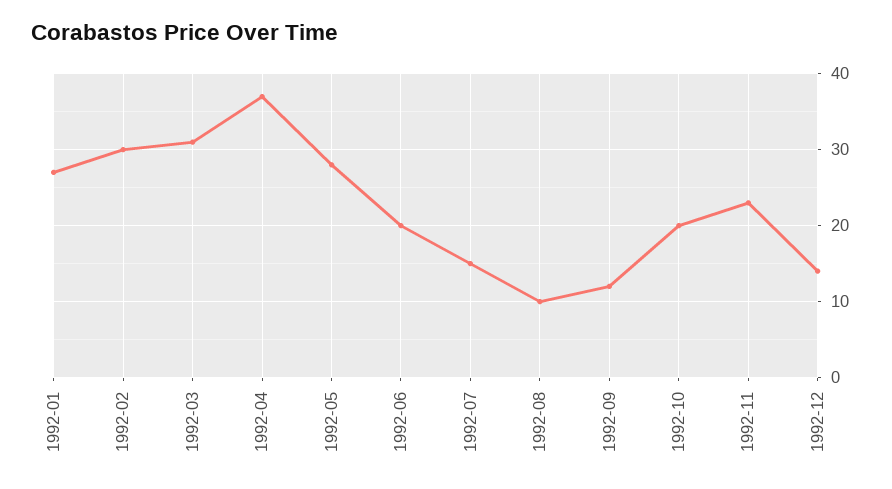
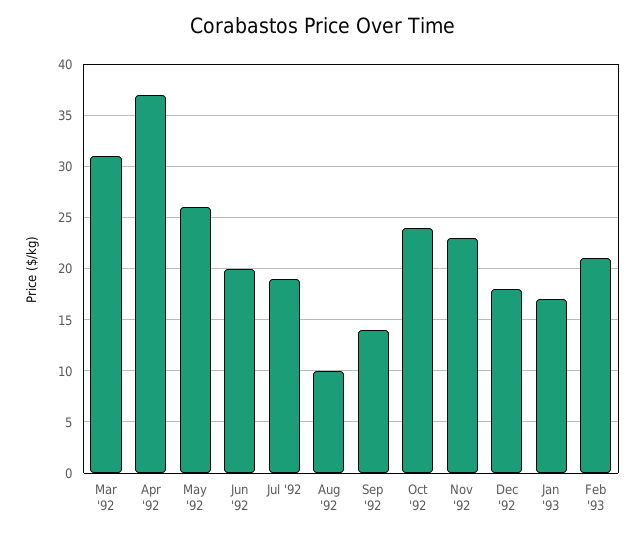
1992-01: 27 -> none
1992-02: 30 -> none
1992-05: 28 -> 26
1992-07: 15 -> 19
1992-09: 12 -> 14
1992-10: 20 -> 24
1992-12: 14 -> 18
Jan '93: none -> 17
Feb '93: none -> 21

